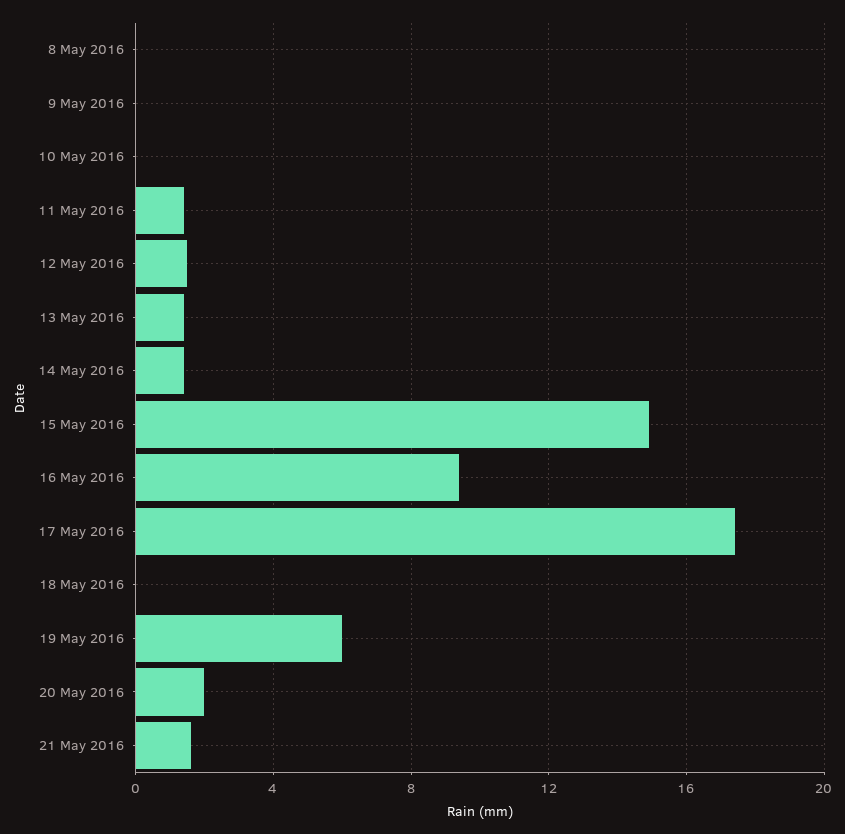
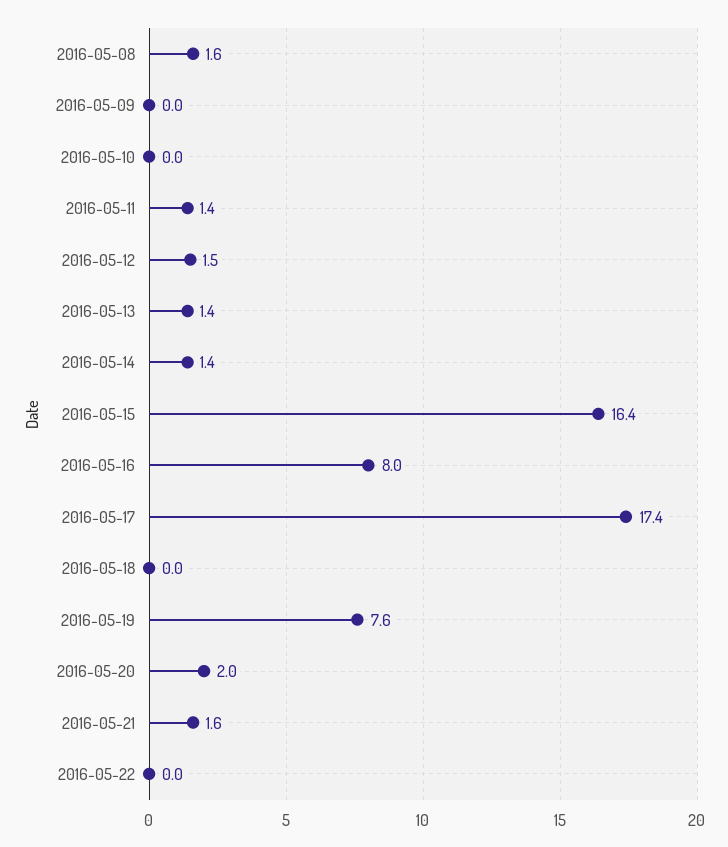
8 May 2016: 0 -> 1.6
15 May 2016: 15 -> 16.4
16 May 2016: 9.5 -> 8
19 May 2016: 6 -> 7.6
2016-05-22: none -> 0

